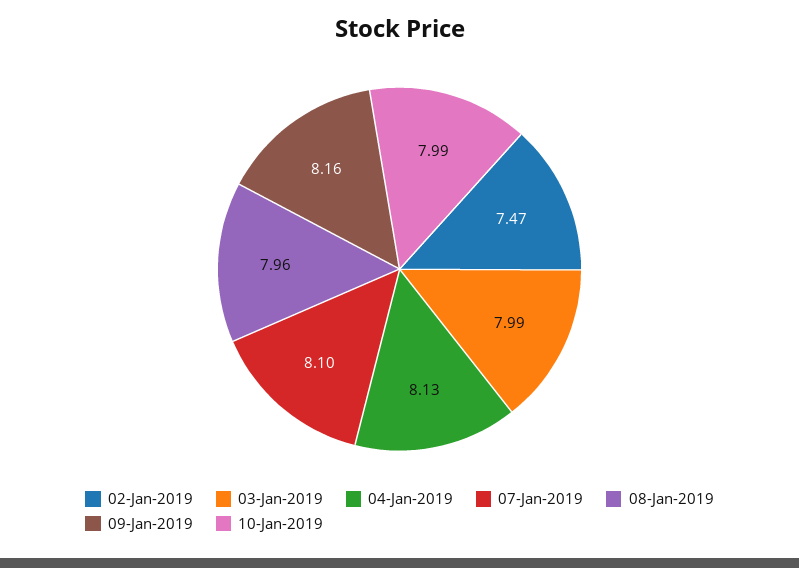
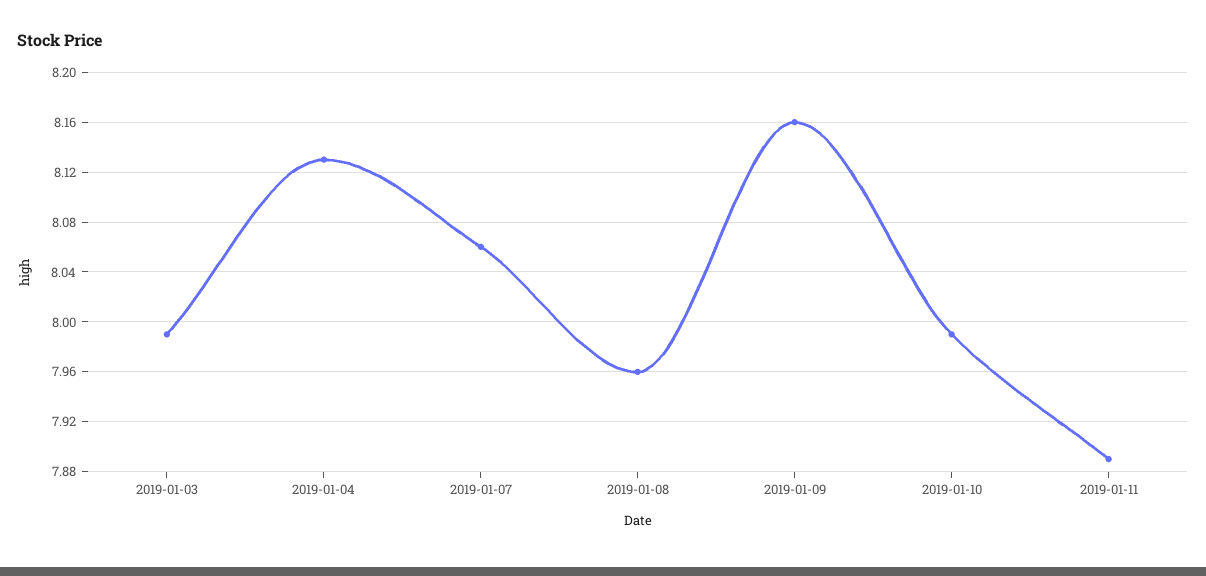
02-Jan-2019: 7.47 -> none
07-Jan-2019: 8.1 -> 8.06
2019-01-11: none -> 7.89

